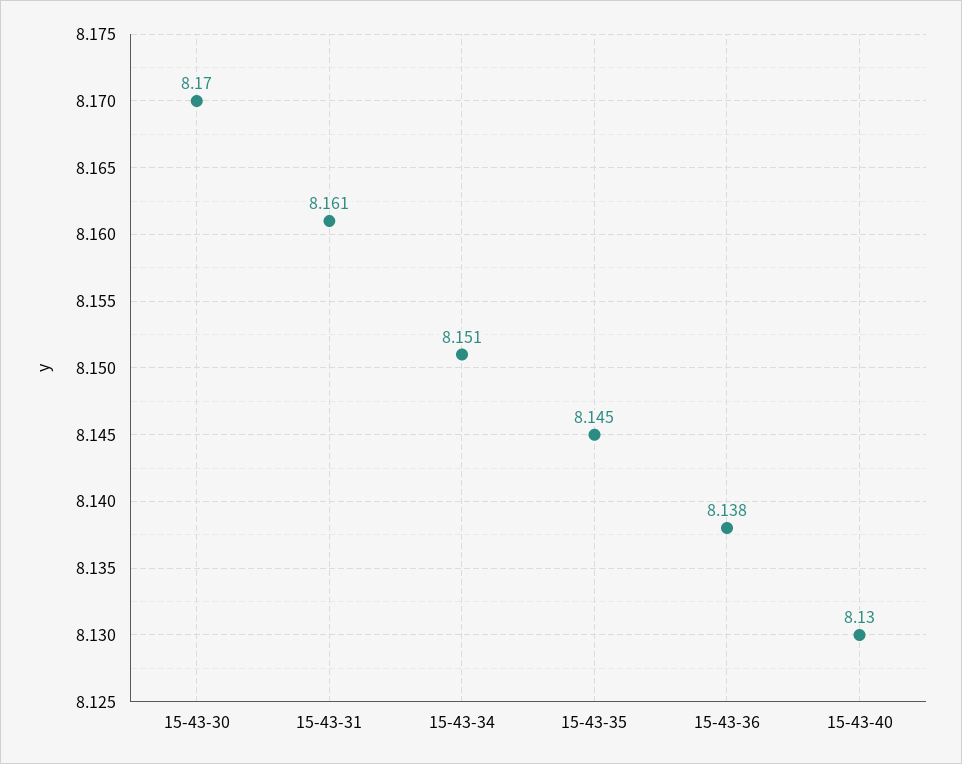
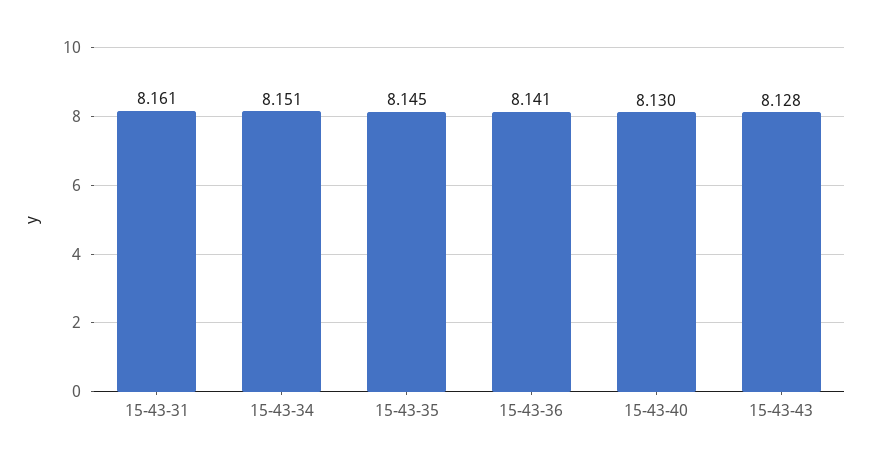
15-43-30: 8.17 -> none
15-43-36: 8.138 -> 8.141
15-43-43: none -> 8.128

